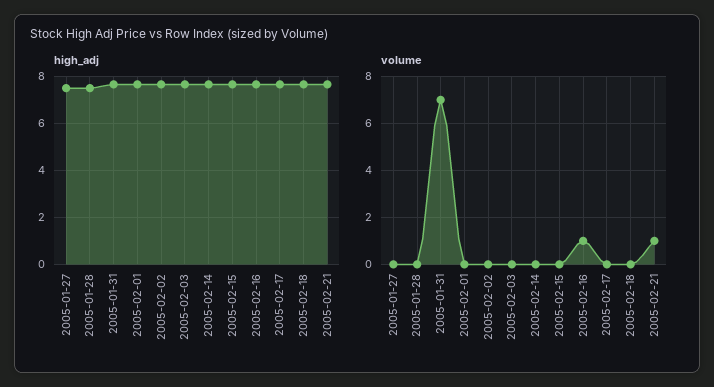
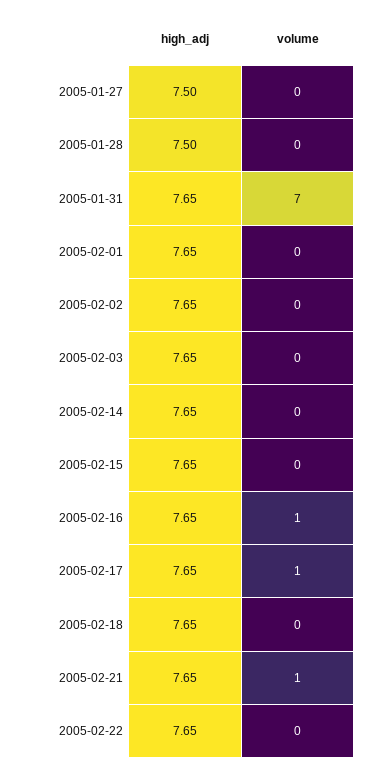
volume, 2005-02-17: 0 -> 1
high_adj, 2005-02-22: none -> 7.65
volume, 2005-02-22: none -> 0

